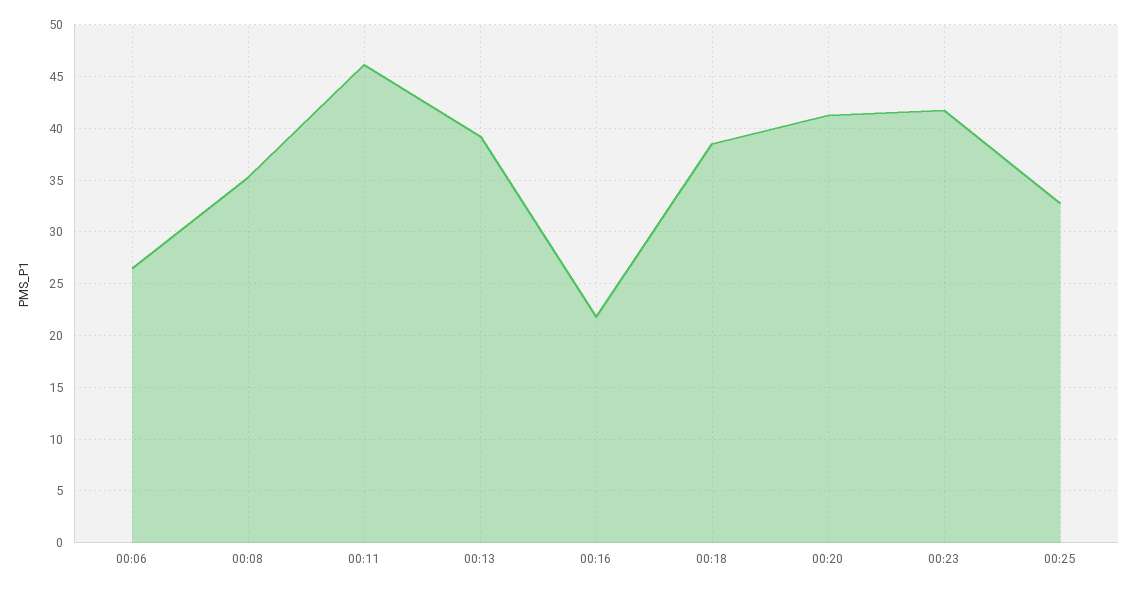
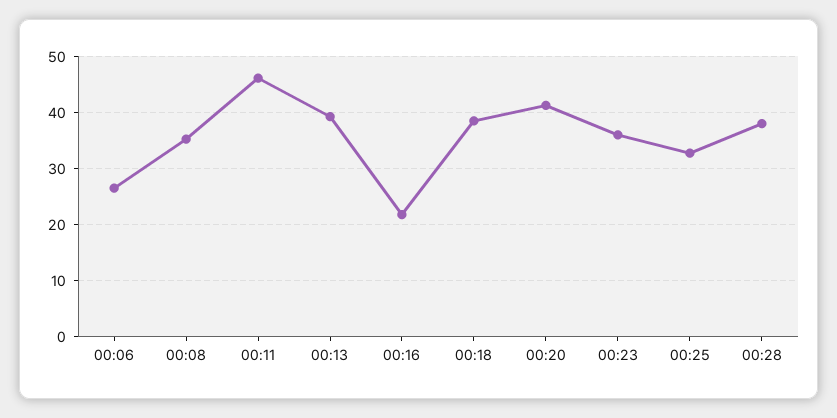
00:23: 42 -> 36
00:28: none -> 38

